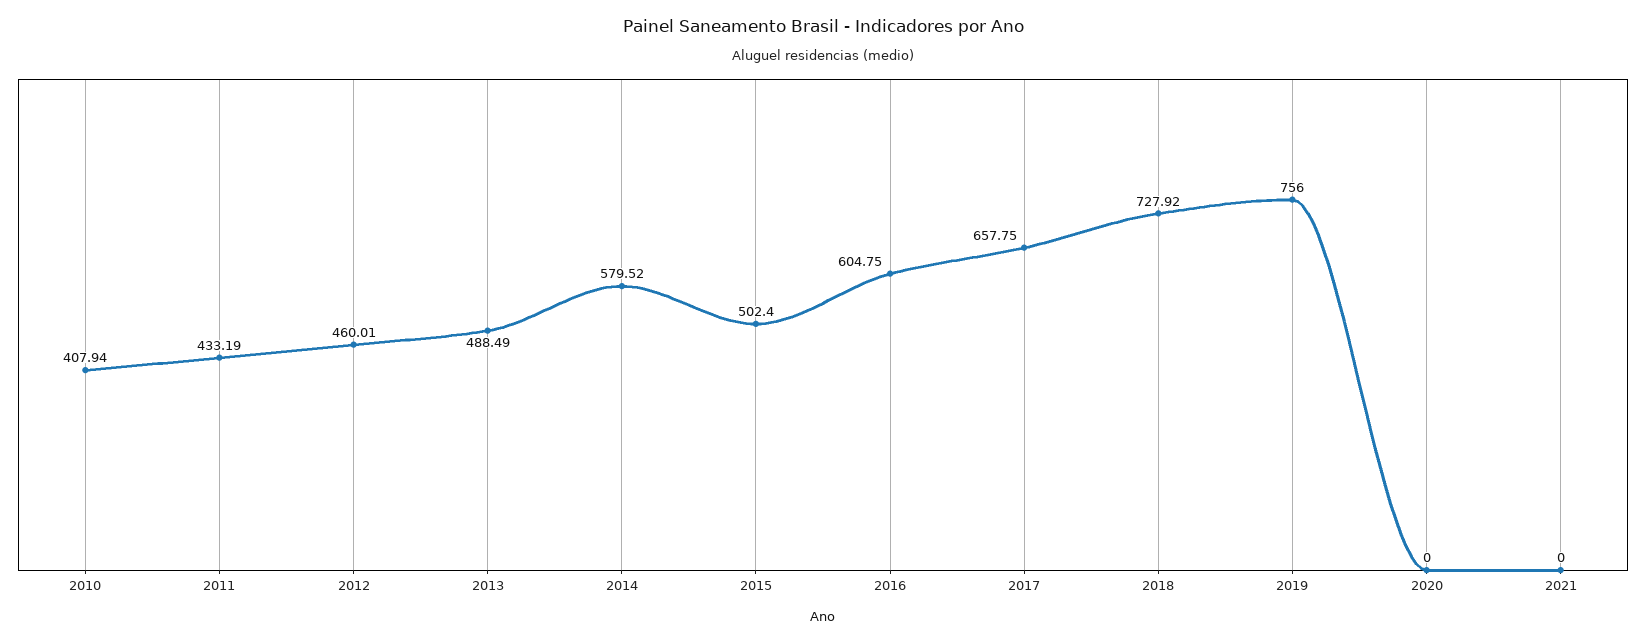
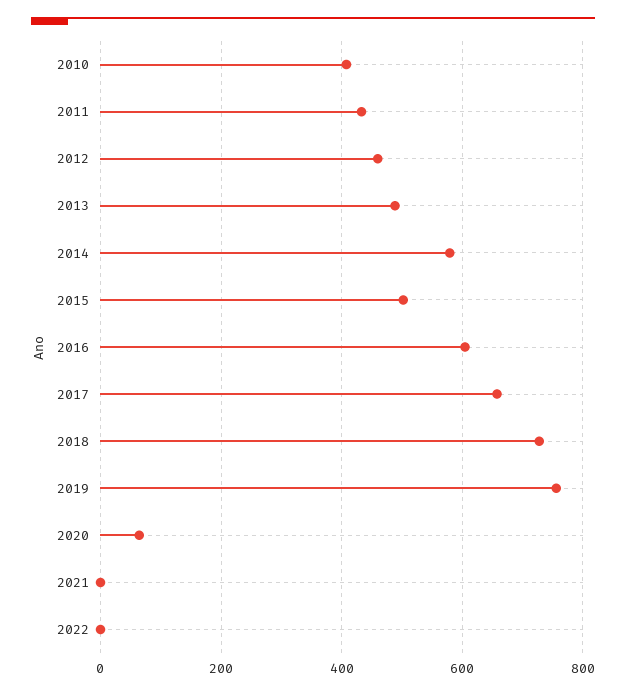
2020: 0 -> 60
2022: none -> 0

